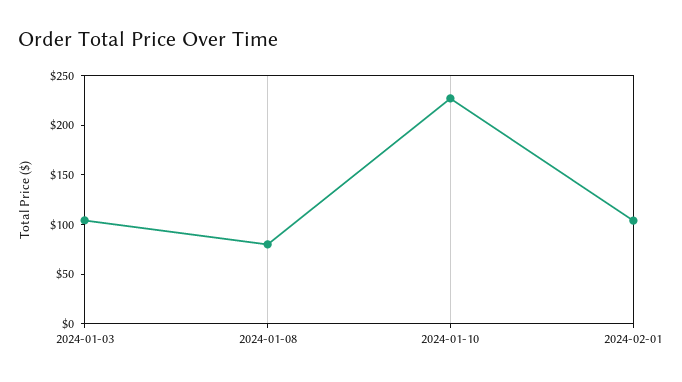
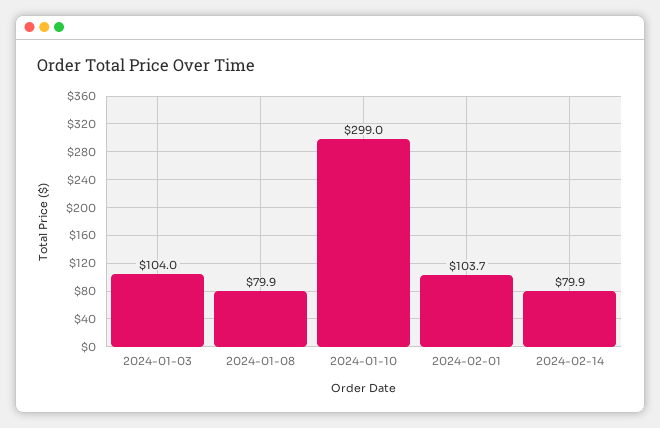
2024-01-10: 230 -> 299
2024-02-14: none -> 79.9

